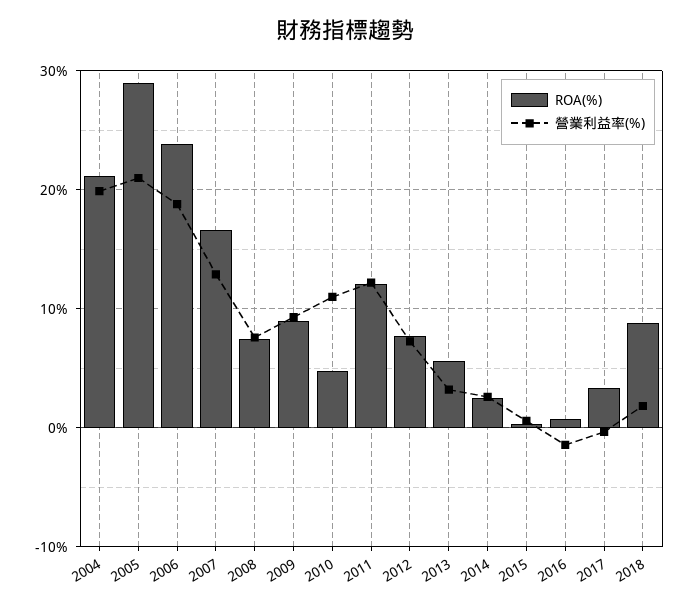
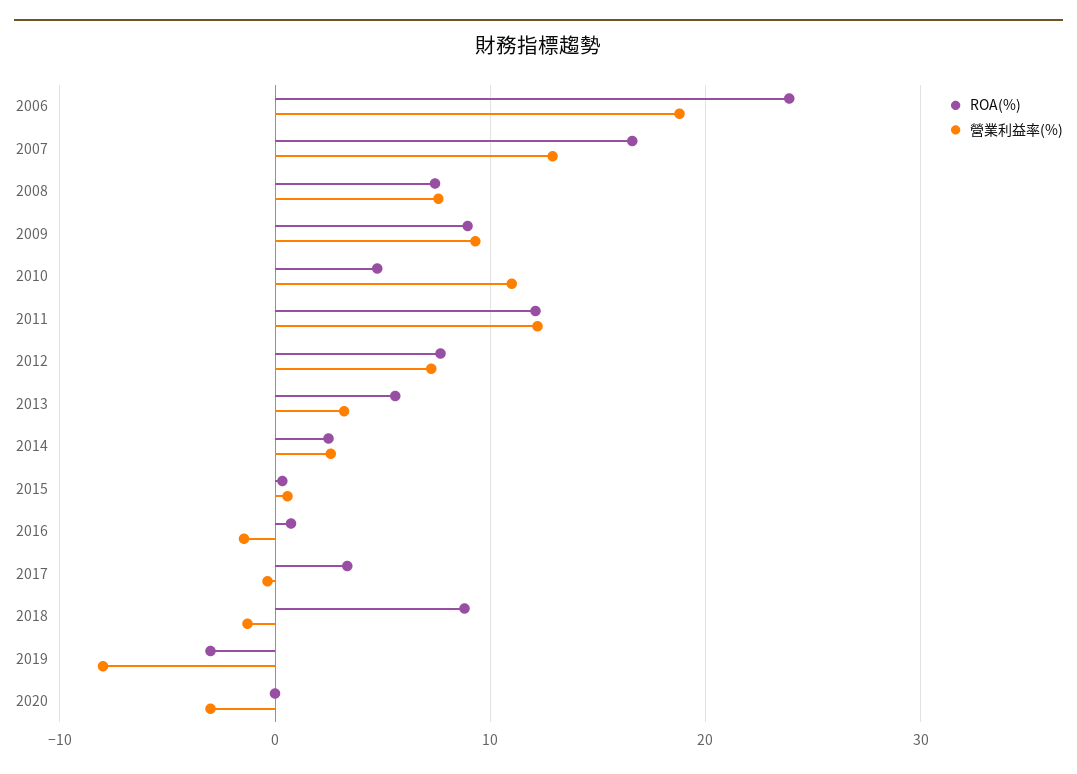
ROA(%), 2004: 21 -> none
營業利益率(%), 2004: 20 -> none
ROA(%), 2005: 29 -> none
營業利益率(%), 2005: 21 -> none
營業利益率(%), 2018: 2 -> -1
ROA(%), 2019: none -> -3
營業利益率(%), 2019: none -> -8
ROA(%), 2020: none -> 0
營業利益率(%), 2020: none -> -3

